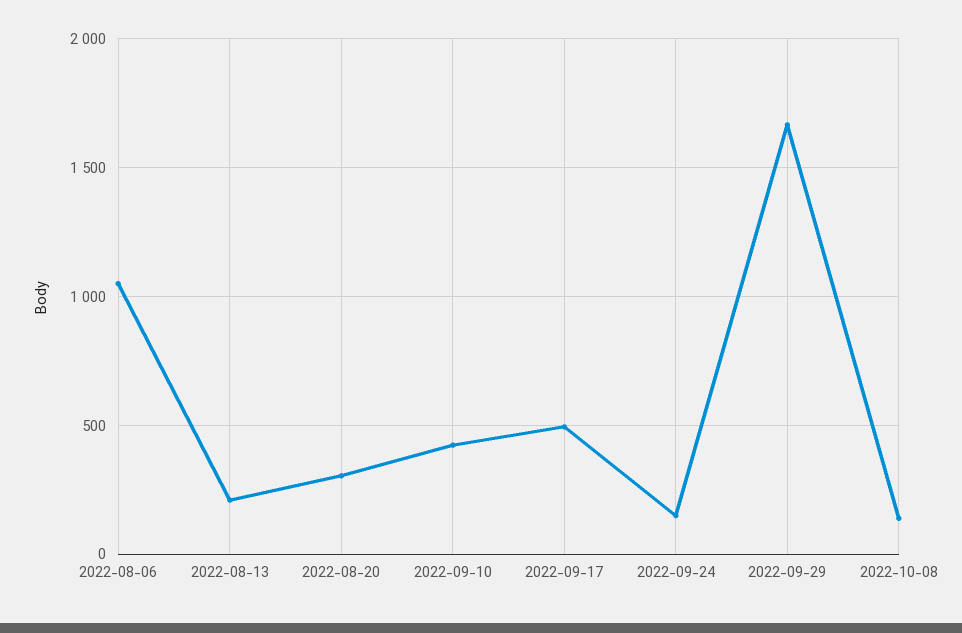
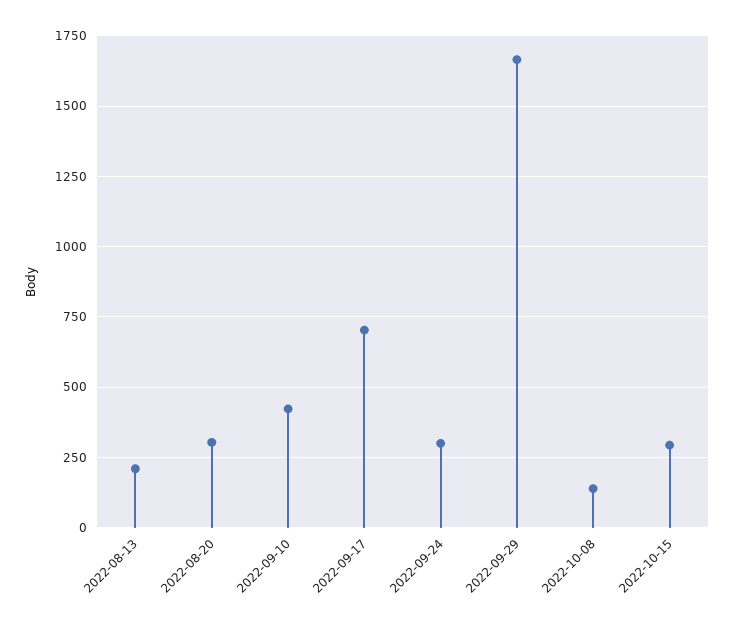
2022-08-06: 1050 -> none
2022-09-17: 500 -> 700
2022-09-24: 150 -> 300
2022-10-15: none -> 300

